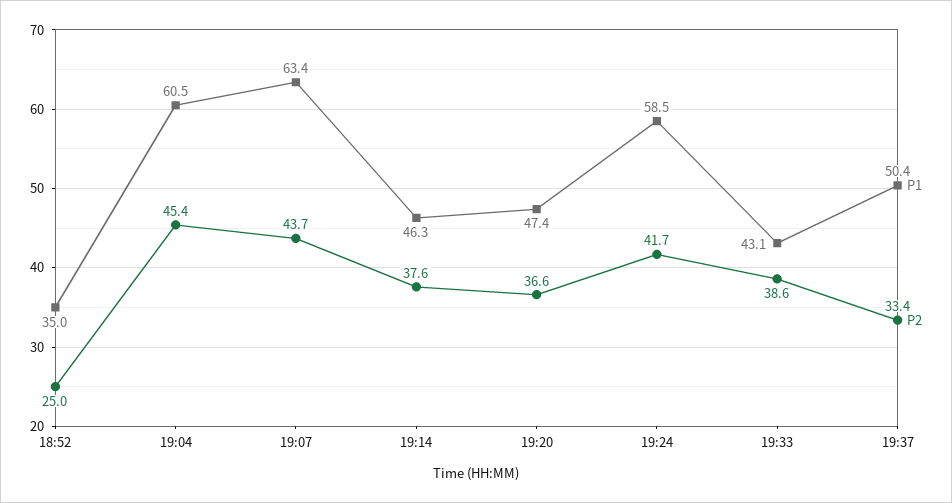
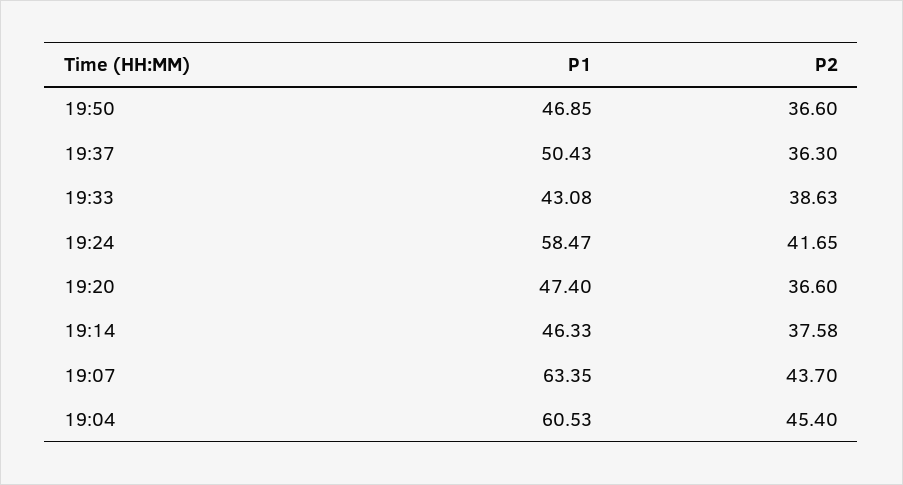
P1, 18:52: 35 -> none
P2, 18:52: 25 -> none
P2, 19:37: 33.4 -> 36.3
P1, 19:50: none -> 46.85
P2, 19:50: none -> 36.6

